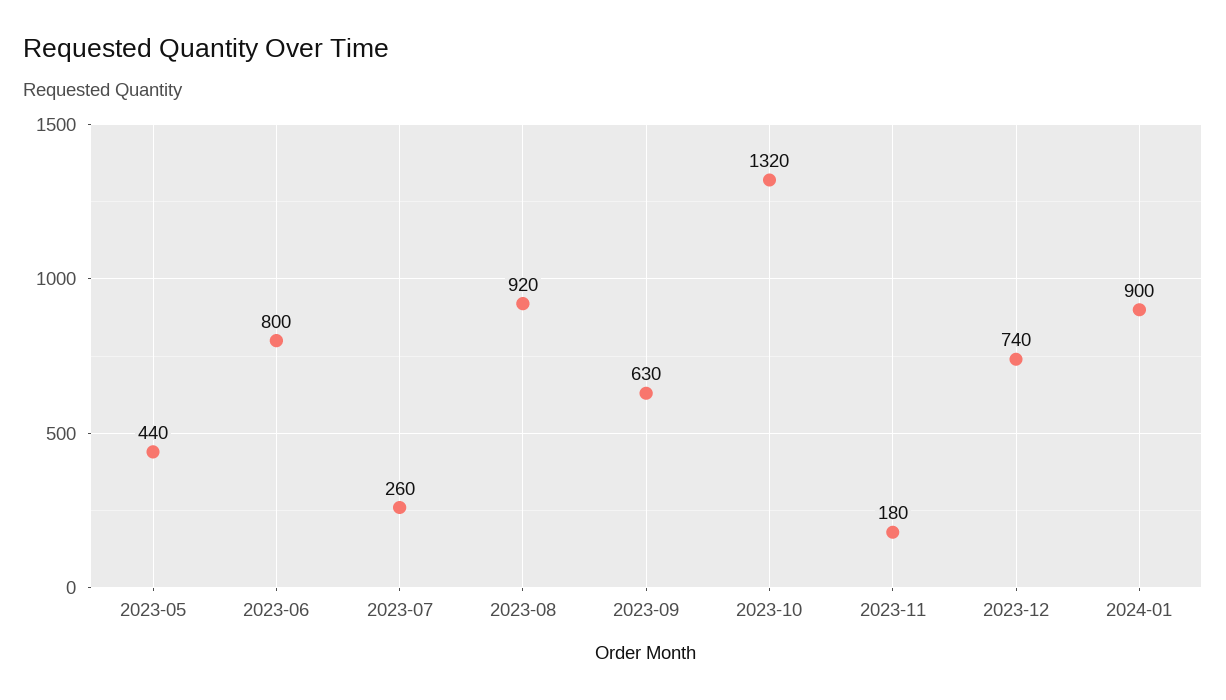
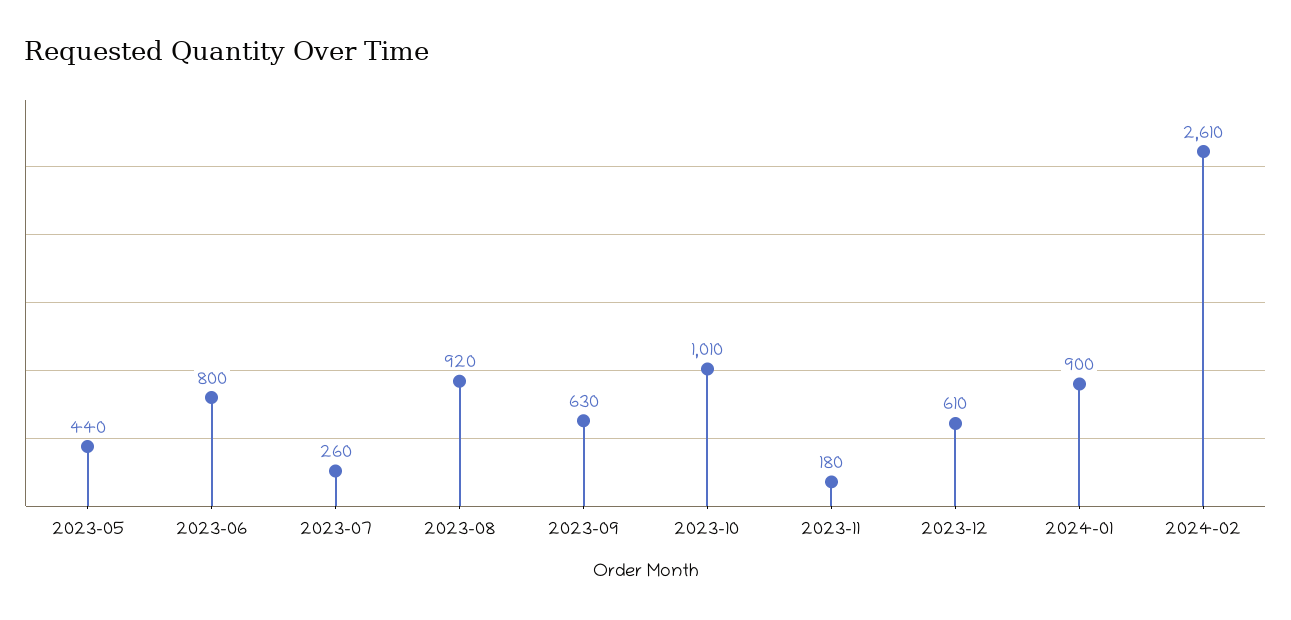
2023-10: 1320 -> 1010
2023-12: 740 -> 610
2024-02: none -> 2610

